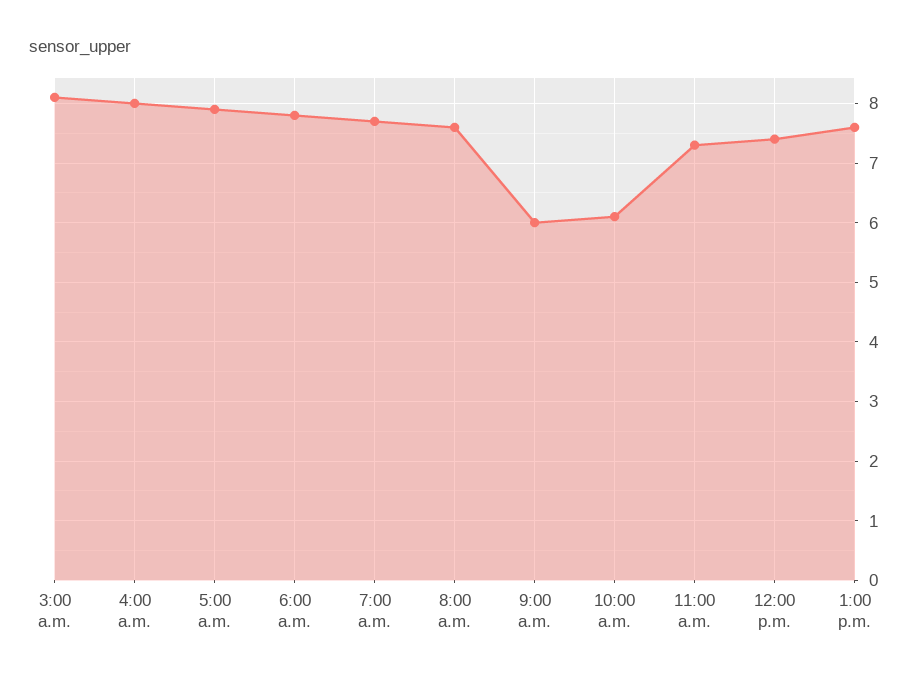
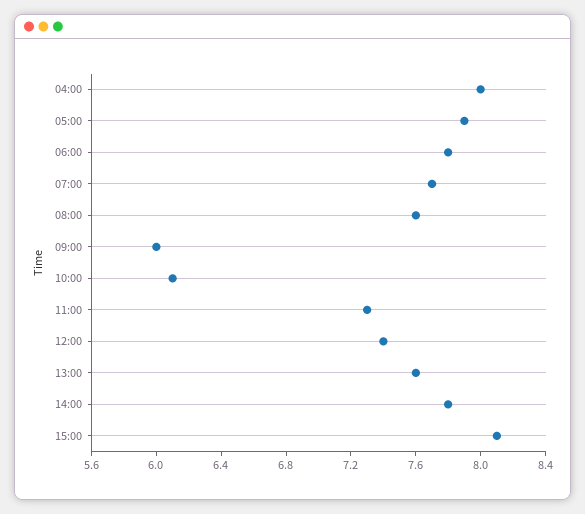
3:00 a.m.: 8 -> none
14:00: none -> 7.8
15:00: none -> 8.1

